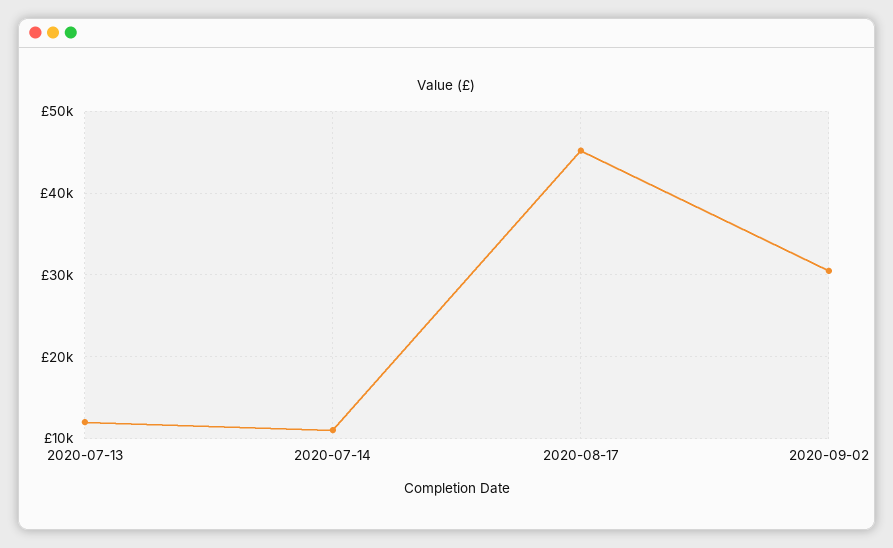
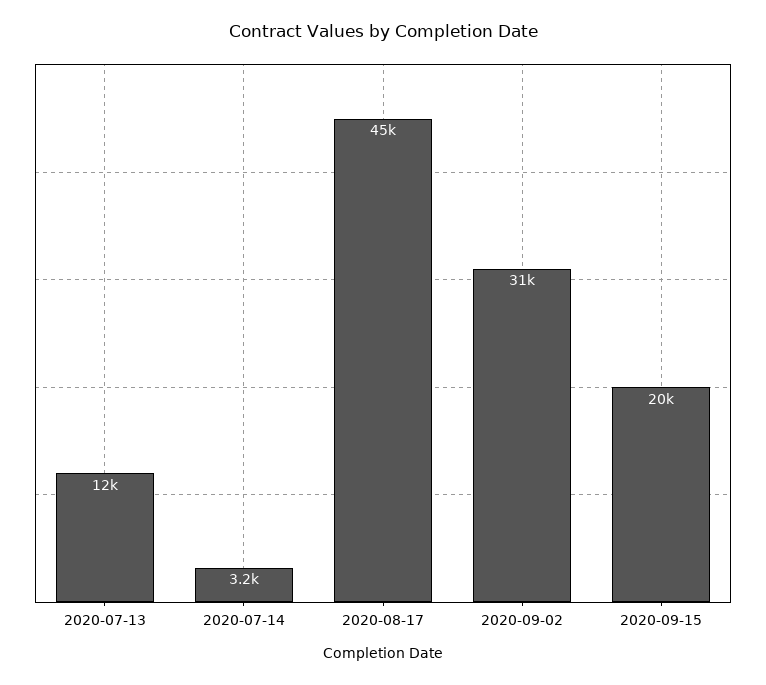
2020-07-14: 11000 -> 3200
2020-09-15: none -> 20000

